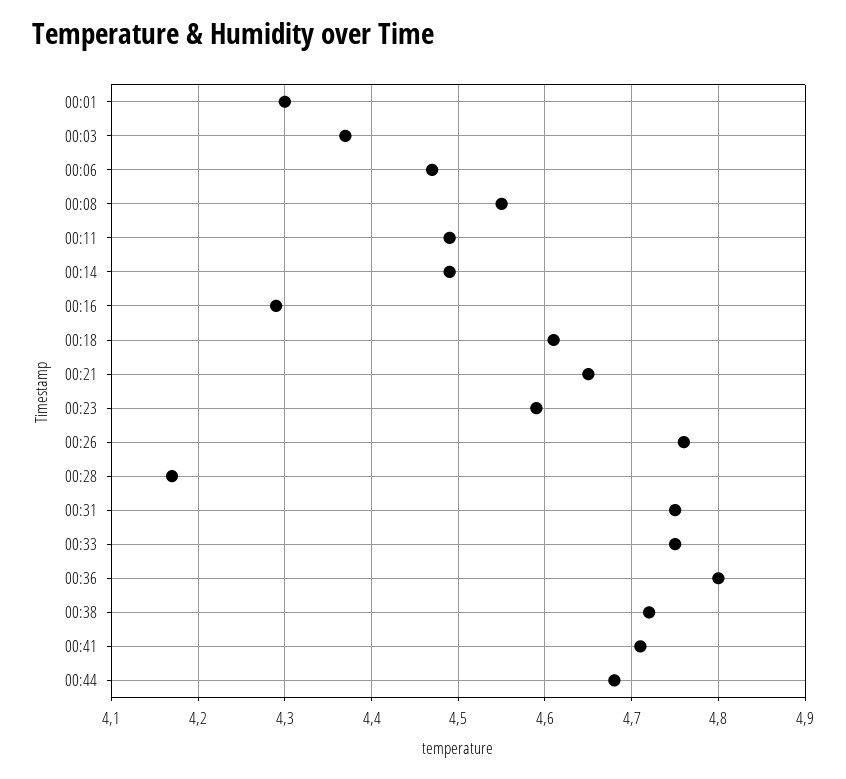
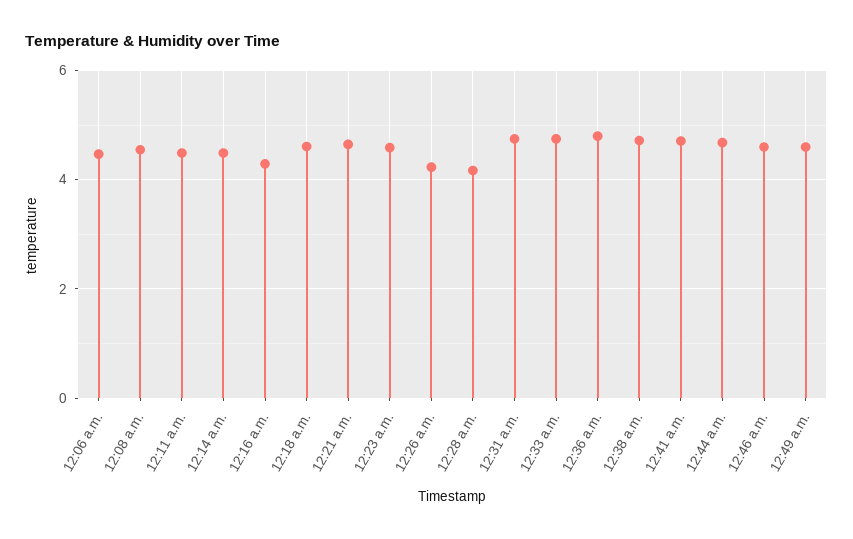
00:01: 4.3 -> none
00:03: 4.37 -> none
00:26: 4.76 -> 4.2
12:46 a.m.: none -> 4.6
12:49 a.m.: none -> 4.6

